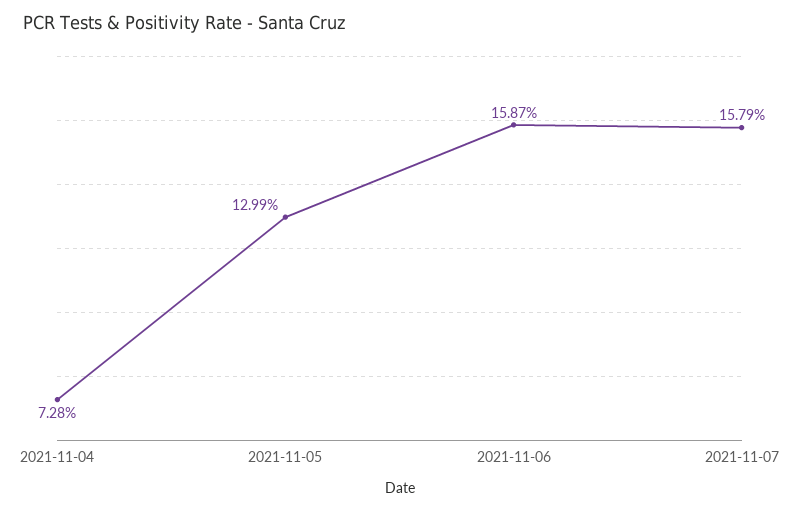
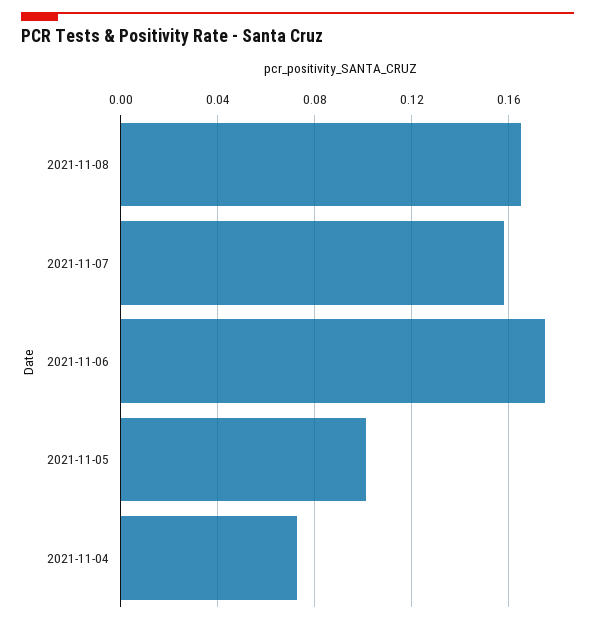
2021-11-05: 0.1299 -> 0.1
2021-11-06: 0.1587 -> 0.175
2021-11-08: none -> 0.165

